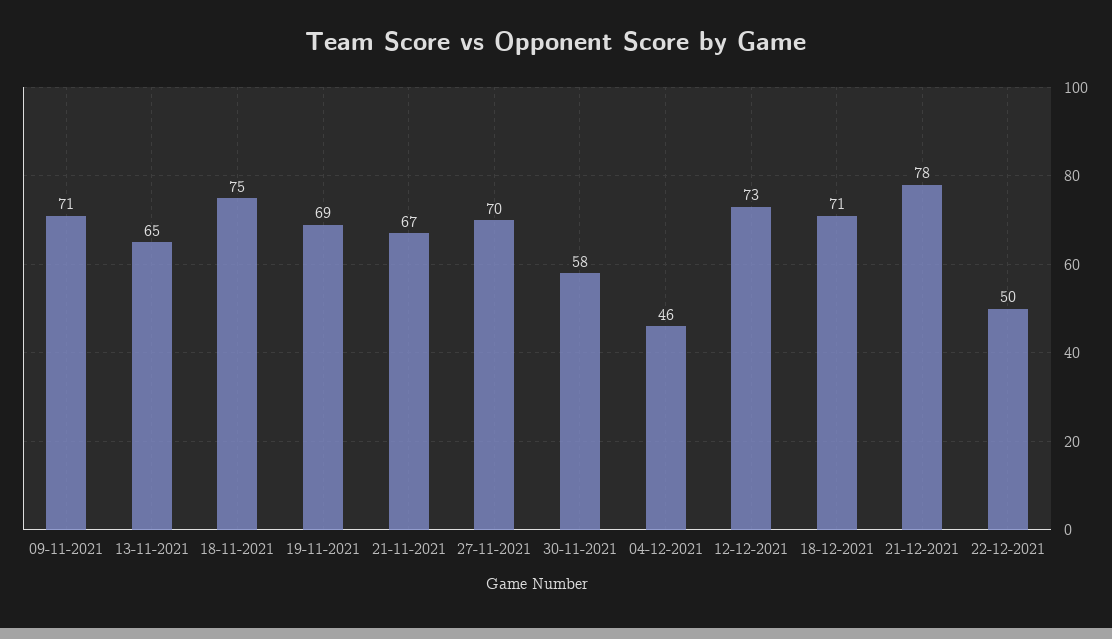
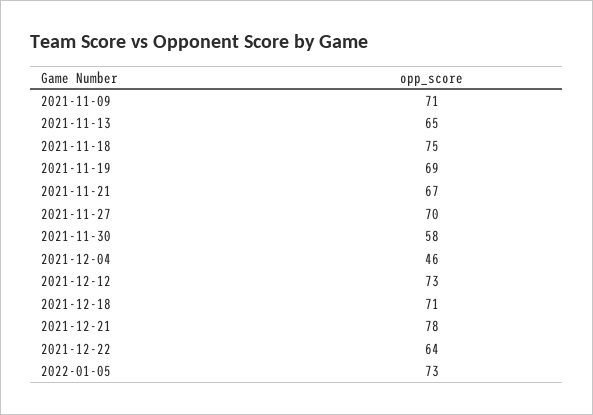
22-12-2021: 50 -> 64
2022-01-05: none -> 73

